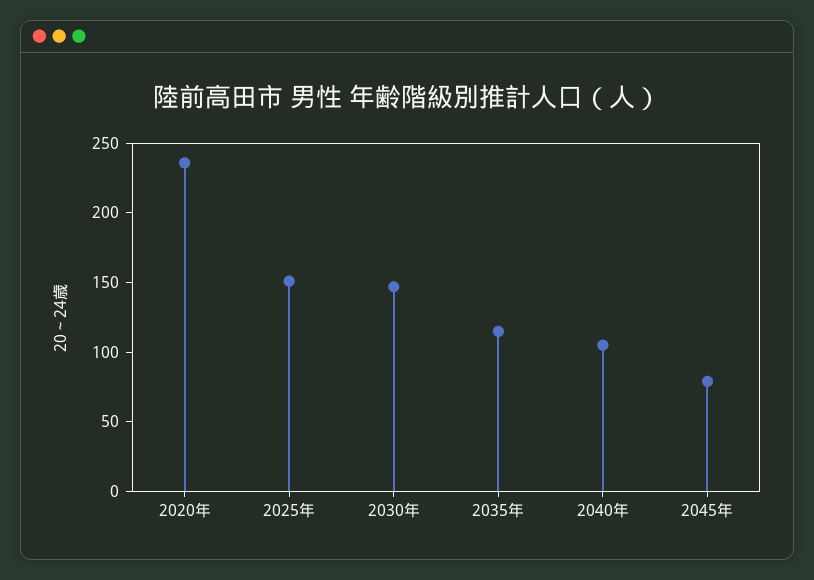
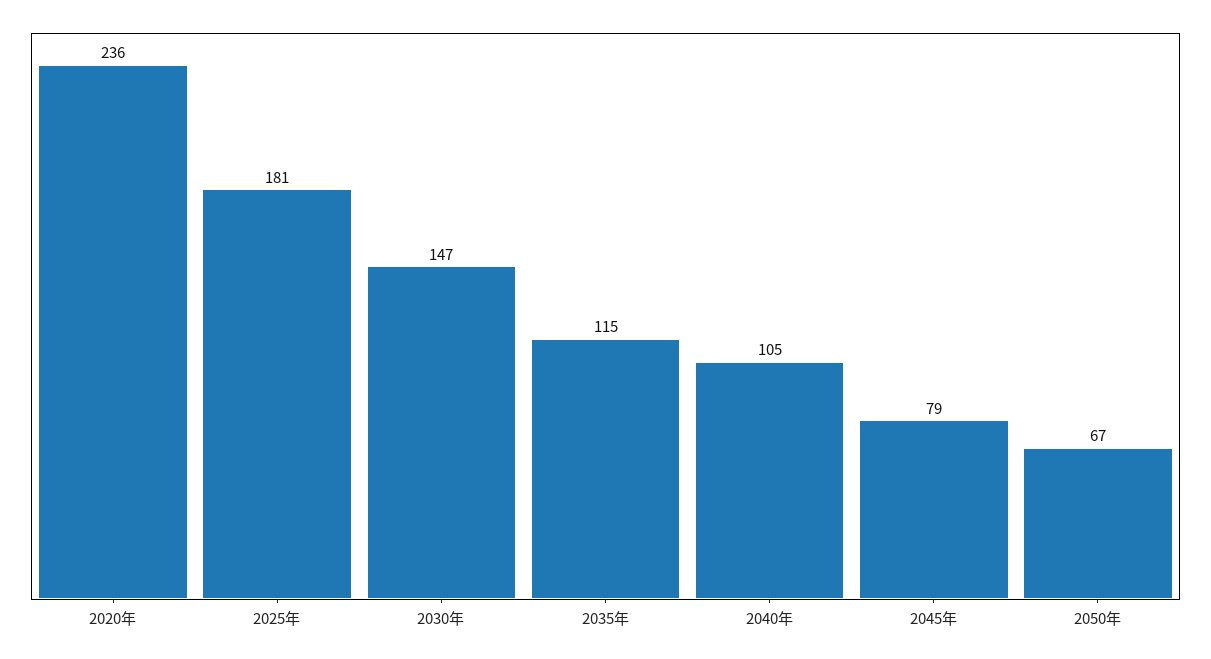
2025年: 150 -> 181
2050年: none -> 67

